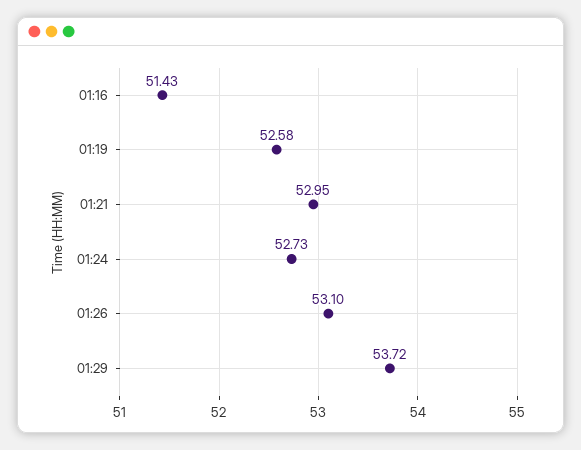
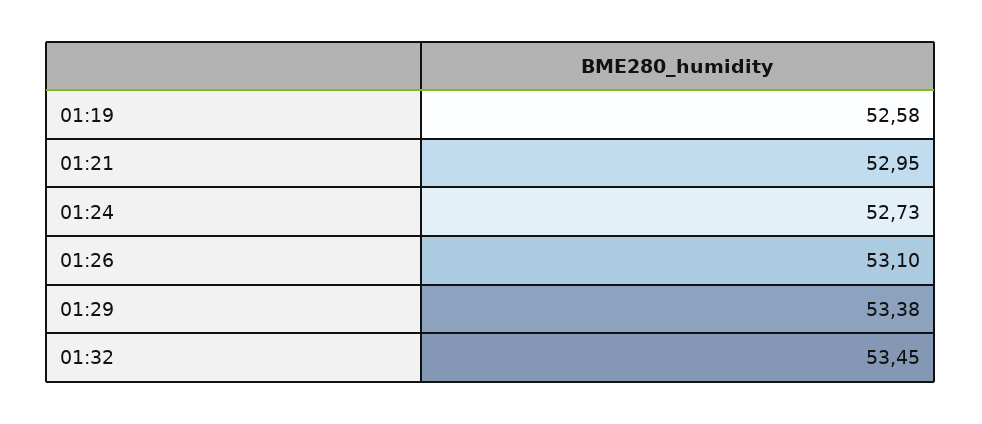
01:16: 51.43 -> none
01:29: 53.72 -> 53.38
01:32: none -> 53.45

